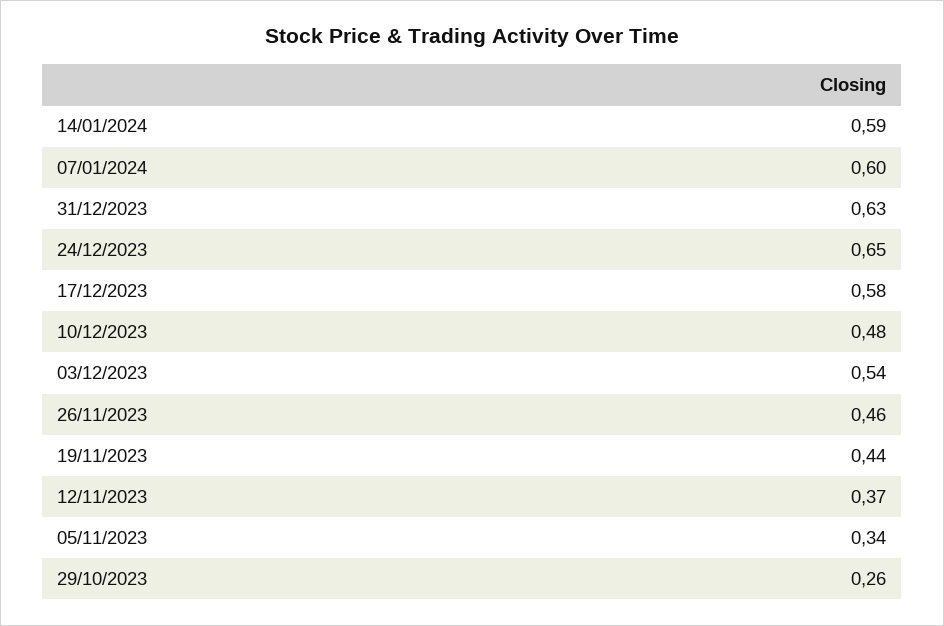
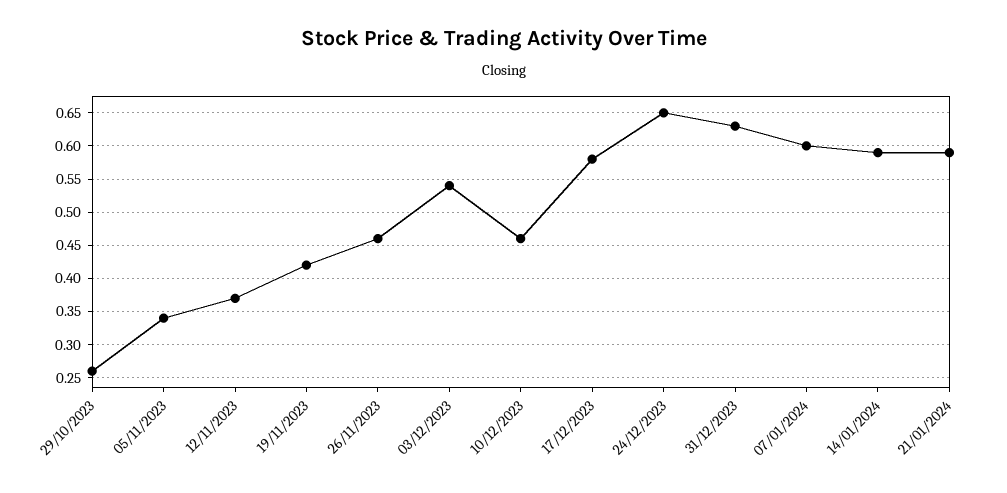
10/12/2023: 0.48 -> 0.46
19/11/2023: 0.44 -> 0.42
21/01/2024: none -> 0.59

